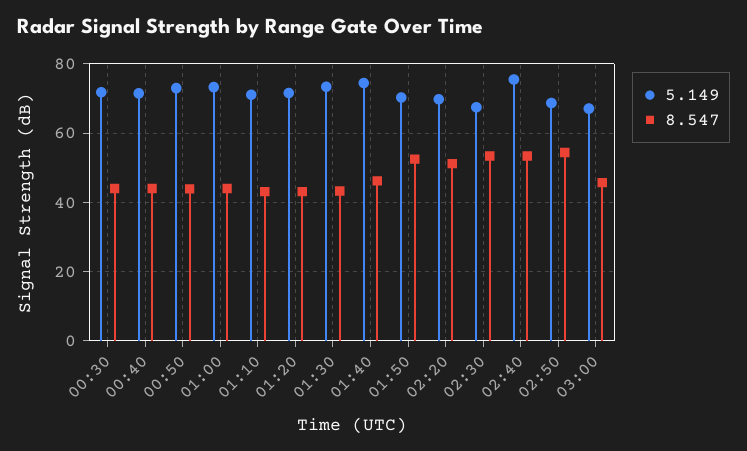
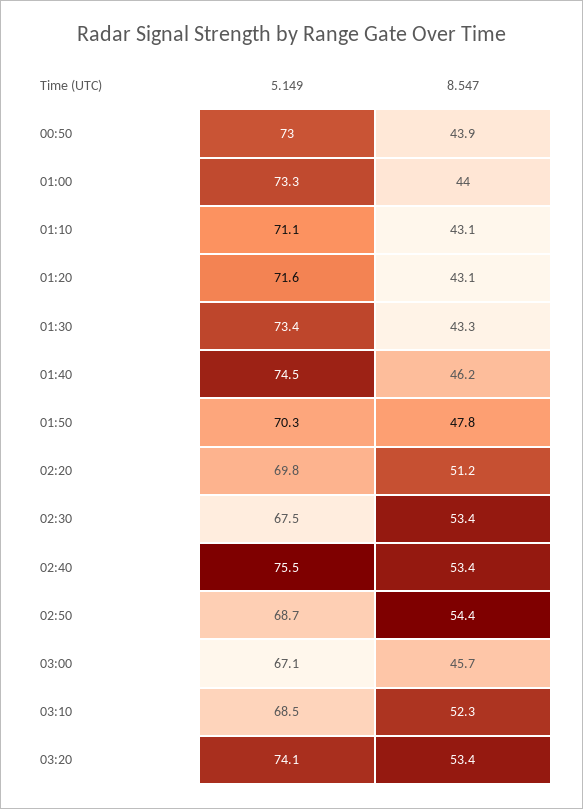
5.149, 00:30: 72 -> none
8.547, 00:30: 44 -> none
5.149, 00:40: 72 -> none
8.547, 00:40: 44 -> none
8.547, 01:50: 52 -> 47.8
5.149, 03:10: none -> 68.5
8.547, 03:10: none -> 52.3
5.149, 03:20: none -> 74.1
8.547, 03:20: none -> 53.4

